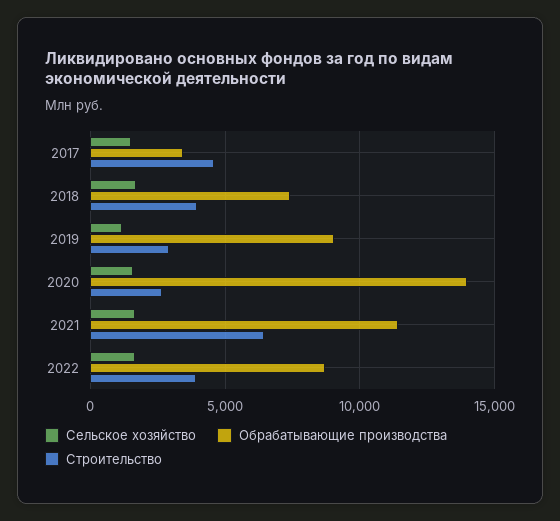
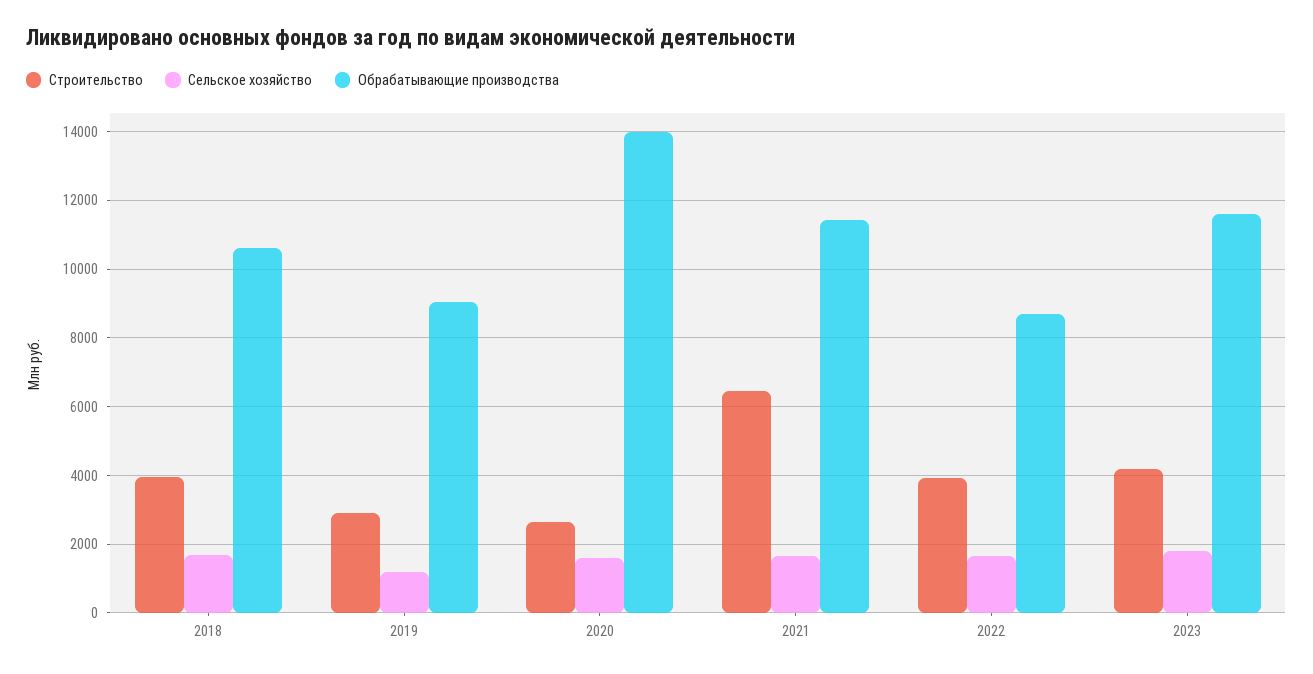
Сельское хозяйство, 2017: 1500 -> none
Обрабатывающие производства, 2017: 3500 -> none
Строительство, 2017: 4500 -> none
Обрабатывающие производства, 2018: 7500 -> 10600
Строительство, 2023: none -> 4200
Сельское хозяйство, 2023: none -> 1800
Обрабатывающие производства, 2023: none -> 11600

